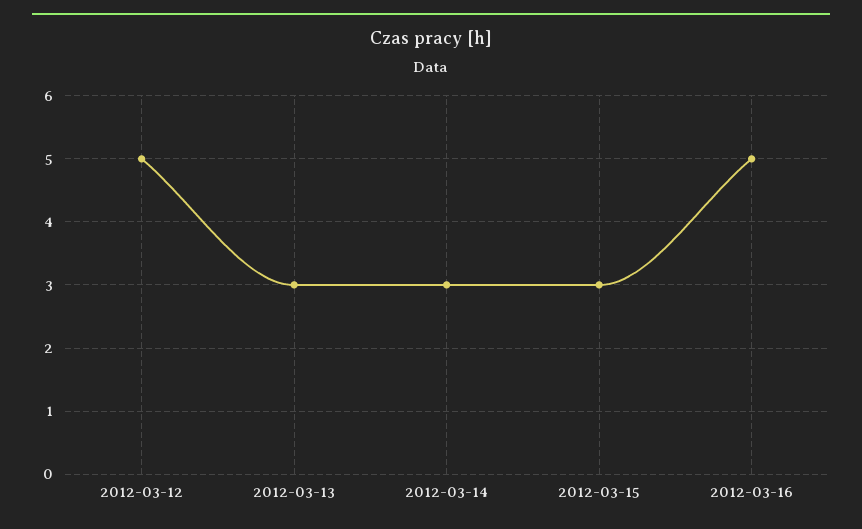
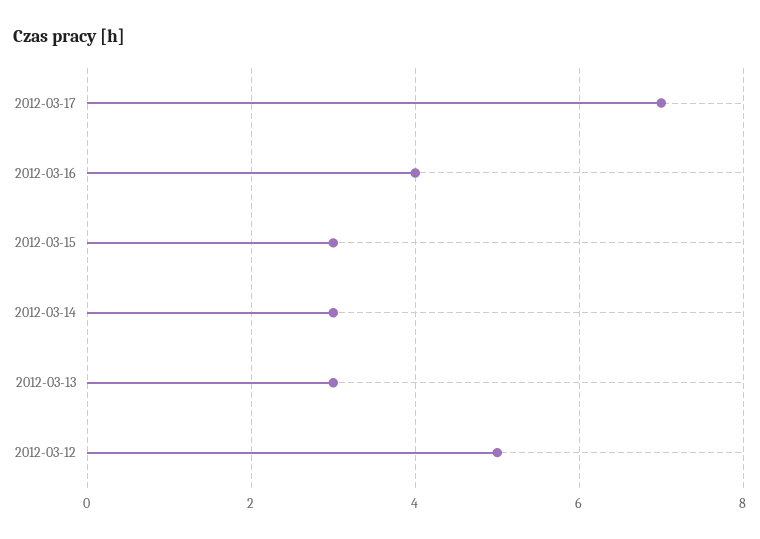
2012-03-16: 5 -> 4
2012-03-17: none -> 7

